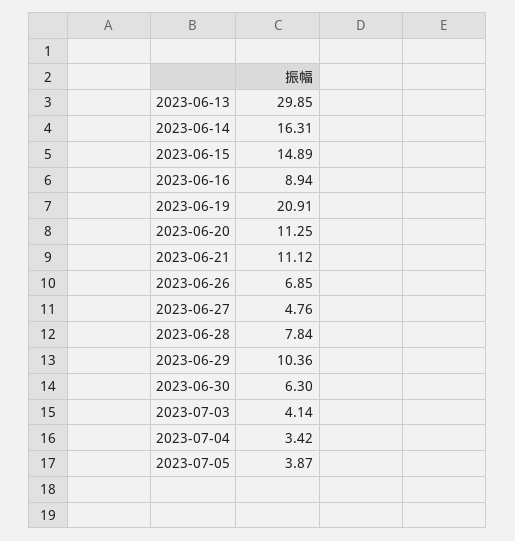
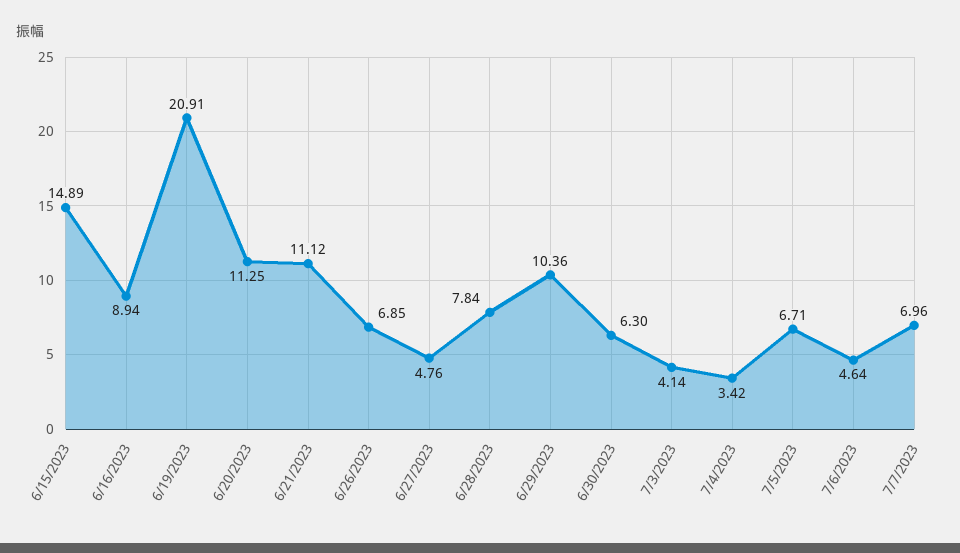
2023-06-13: 29.85 -> none
2023-06-14: 16.31 -> none
2023-07-05: 3.87 -> 6.71
7/6/2023: none -> 4.64
7/7/2023: none -> 6.96

